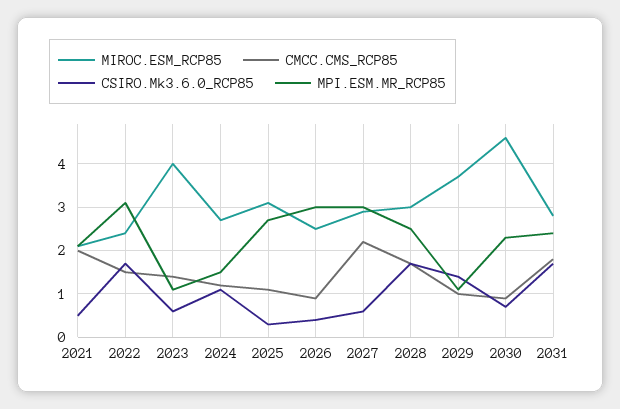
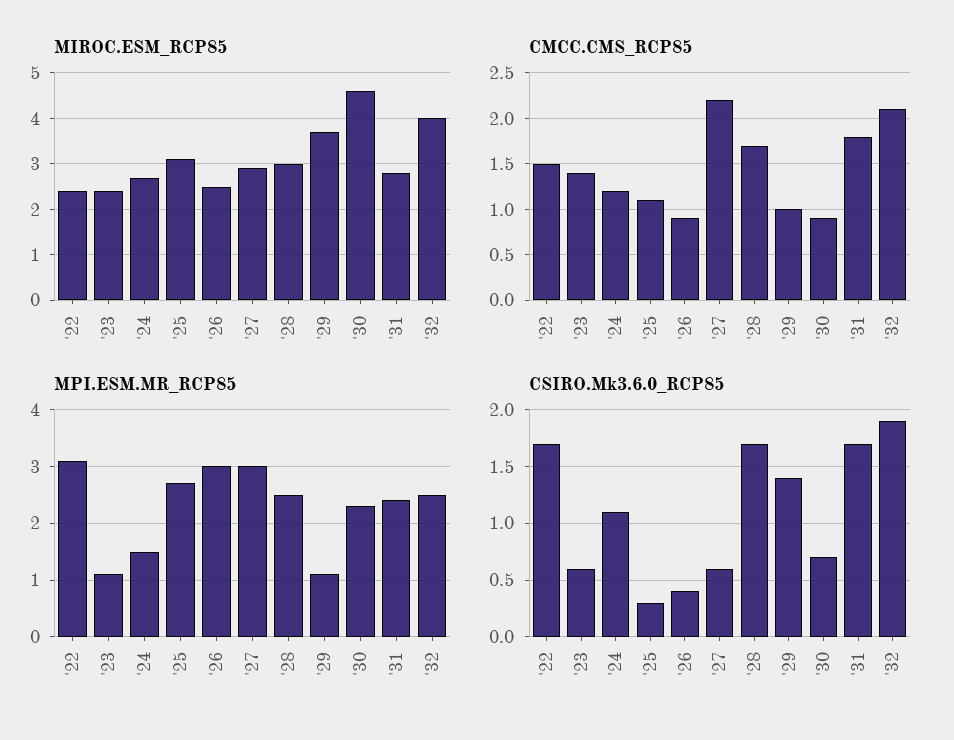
MIROC.ESM_RCP85, 2021: 2 -> none
CMCC.CMS_RCP85, 2021: 2 -> none
CSIRO.Mk3.6.0_RCP85, 2021: 0.5 -> none
MPI.ESM.MR_RCP85, 2021: 2 -> none
MIROC.ESM_RCP85, 2023: 4 -> 2.5
MIROC.ESM_RCP85, '32: none -> 4
CMCC.CMS_RCP85, '32: none -> 2.1
MPI.ESM.MR_RCP85, '32: none -> 2.5
CSIRO.Mk3.6.0_RCP85, '32: none -> 1.9

